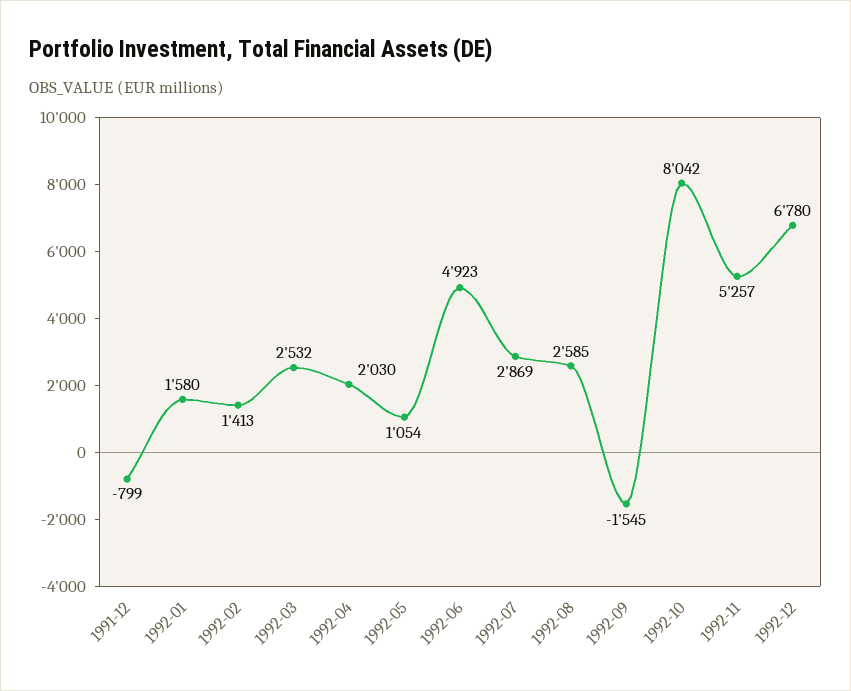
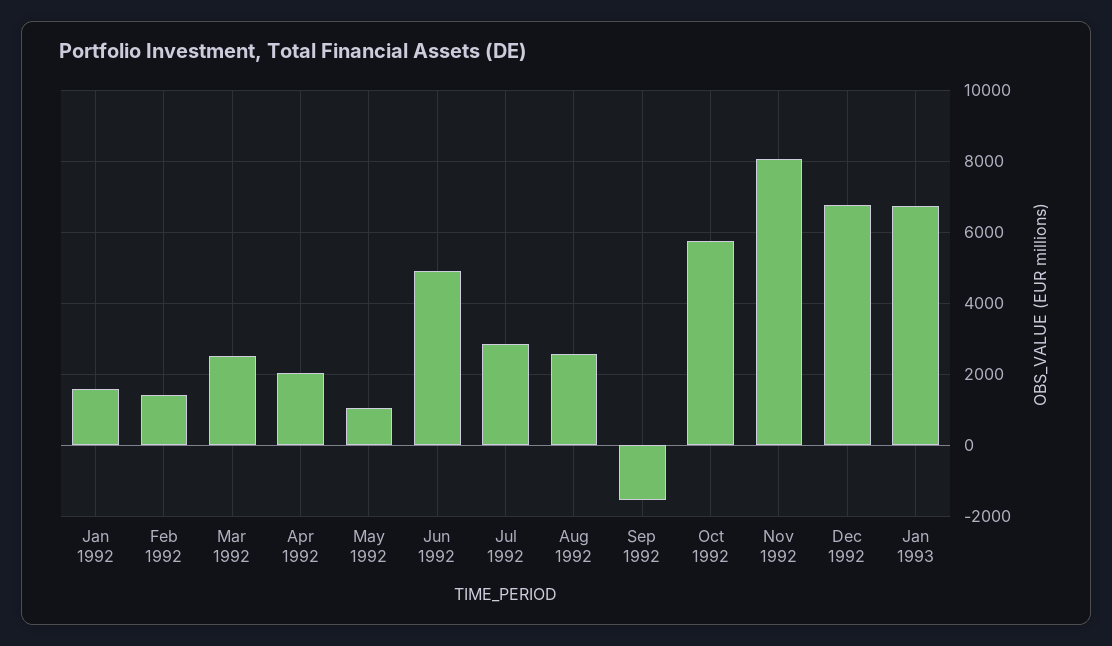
1991-12: -799 -> none
1992-10: 8042 -> 5800
1992-11: 5257 -> 8000
Jan 1993: none -> 6800

